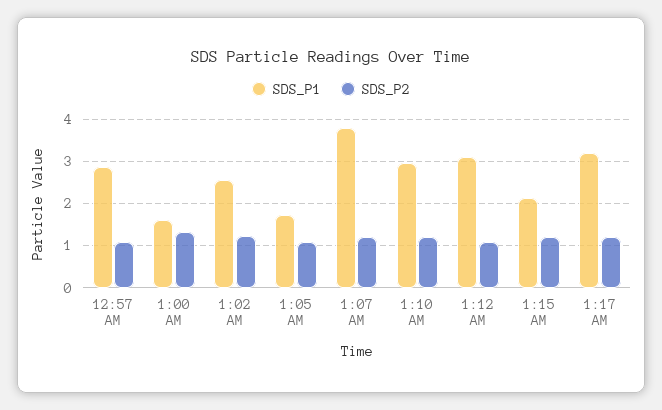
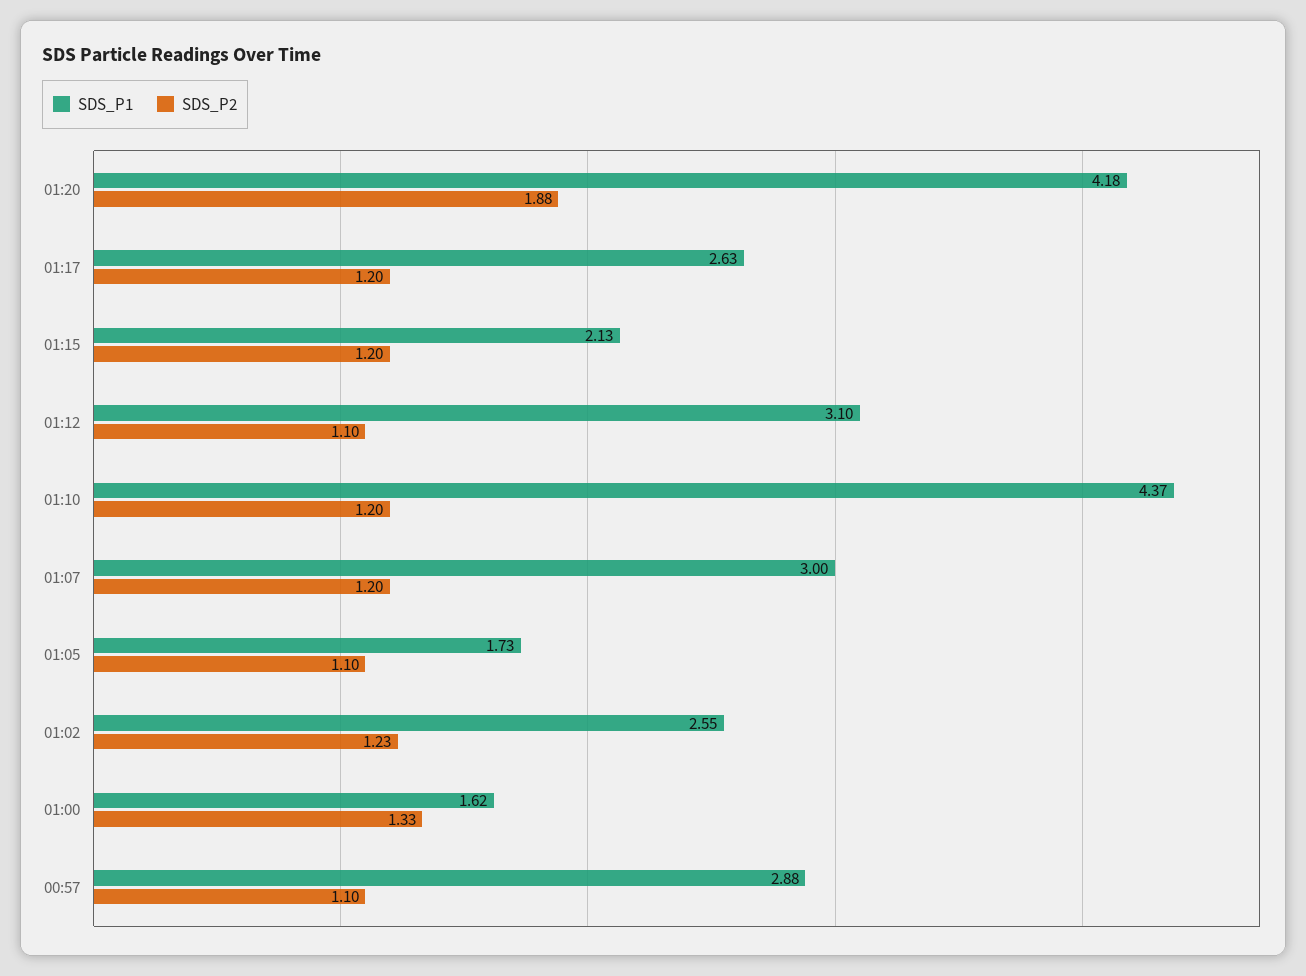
SDS_P1, 1:07 AM: 3.8 -> 3
SDS_P1, 1:10 AM: 3 -> 4.37
SDS_P1, 1:17 AM: 3.2 -> 2.63
SDS_P1, 01:20: none -> 4.18
SDS_P2, 01:20: none -> 1.88

